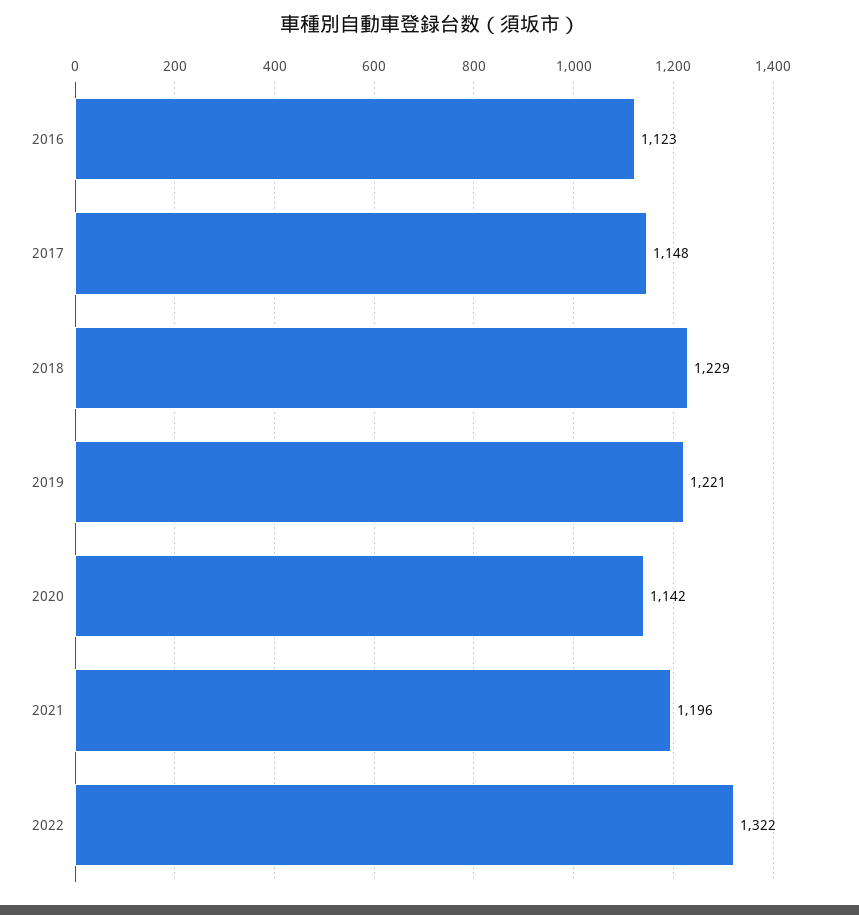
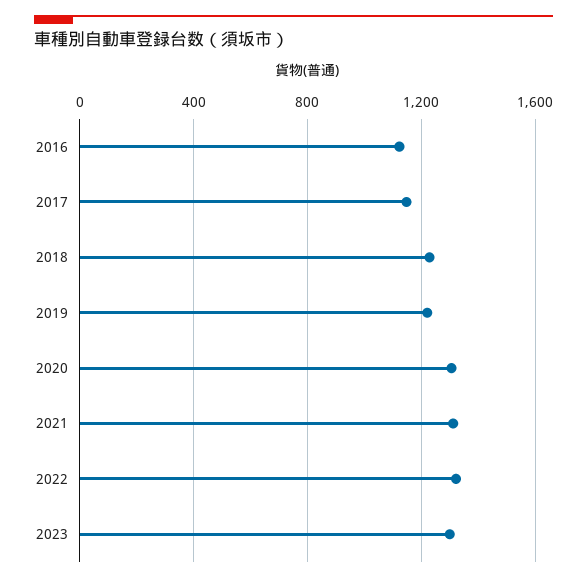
2020: 1142 -> 1300
2021: 1196 -> 1300
2023: none -> 1300

